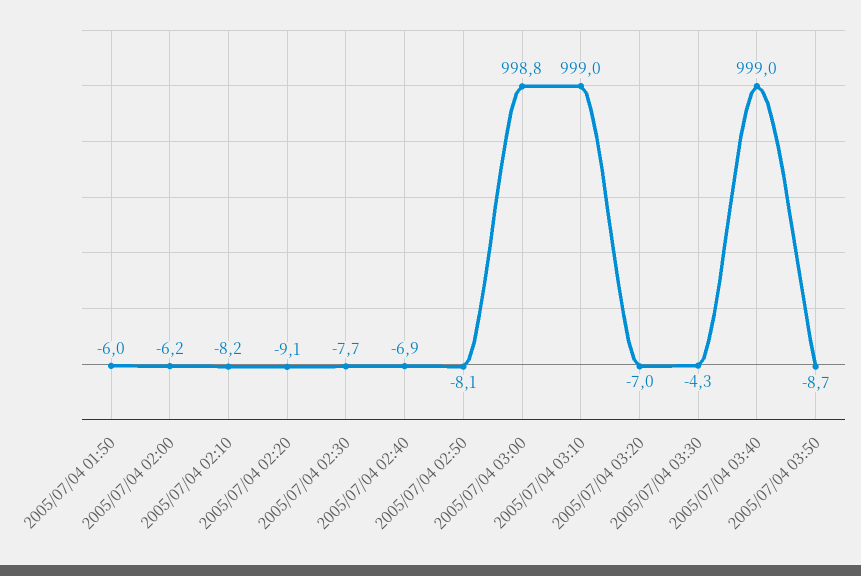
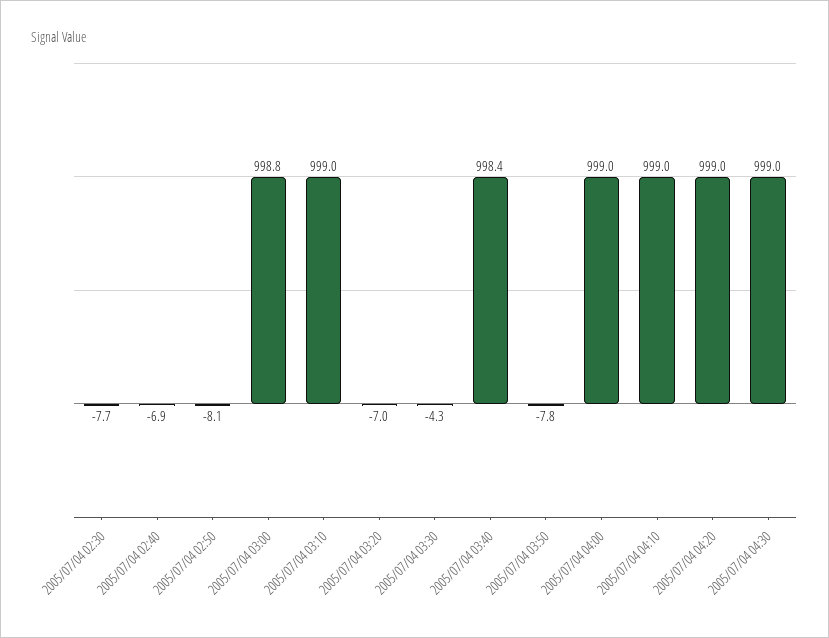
2005/07/04 01:50: -6 -> none
2005/07/04 02:00: -6.2 -> none
2005/07/04 02:10: -8.2 -> none
2005/07/04 02:20: -9.1 -> none
2005/07/04 03:40: 999 -> 998.4
2005/07/04 03:50: -8.7 -> -7.8
2005/07/04 04:00: none -> 999
2005/07/04 04:10: none -> 999
2005/07/04 04:20: none -> 999
2005/07/04 04:30: none -> 999

